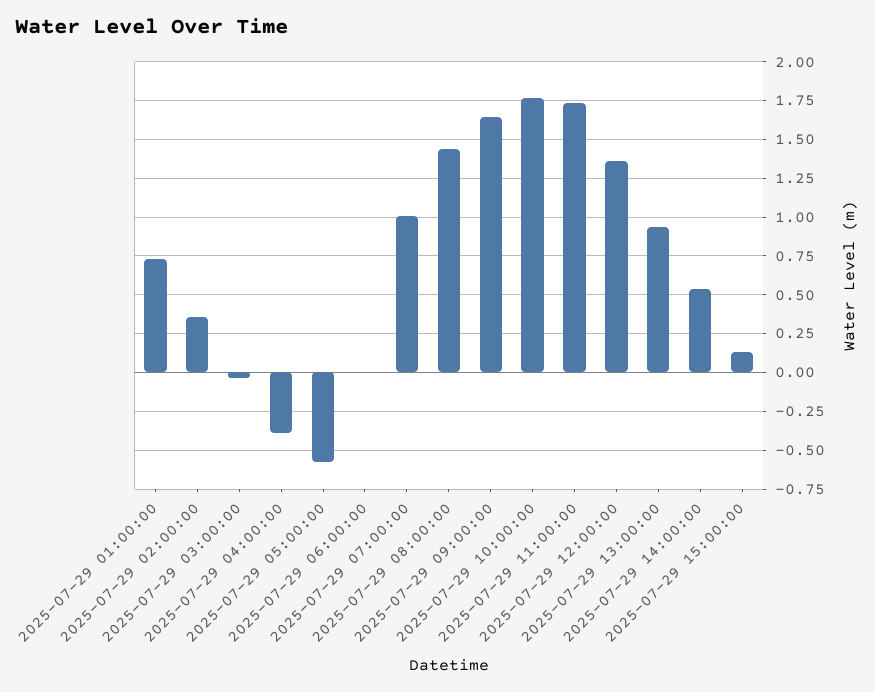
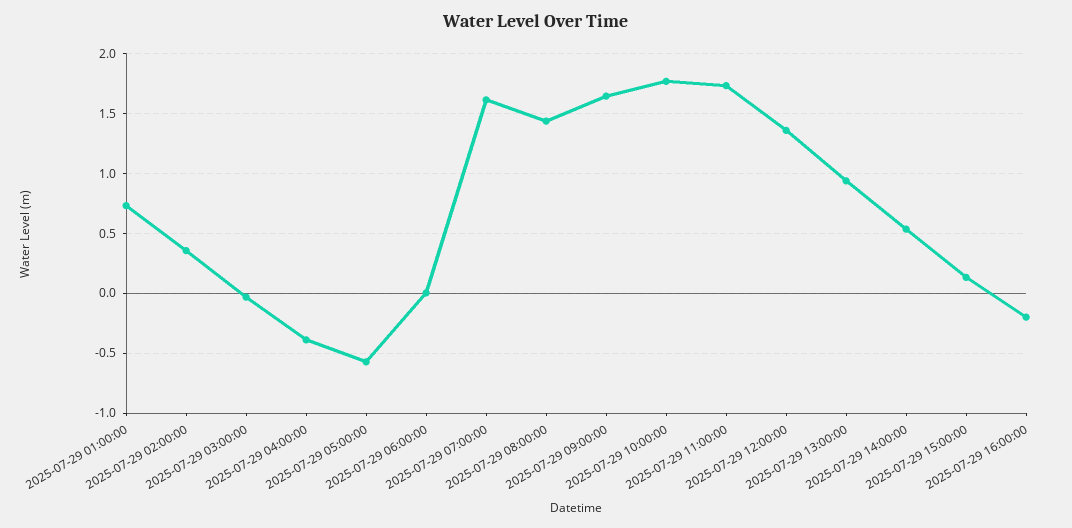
2025-07-29 07:00:00: 1 -> 1.6
2025-07-29 16:00:00: none -> -0.2

